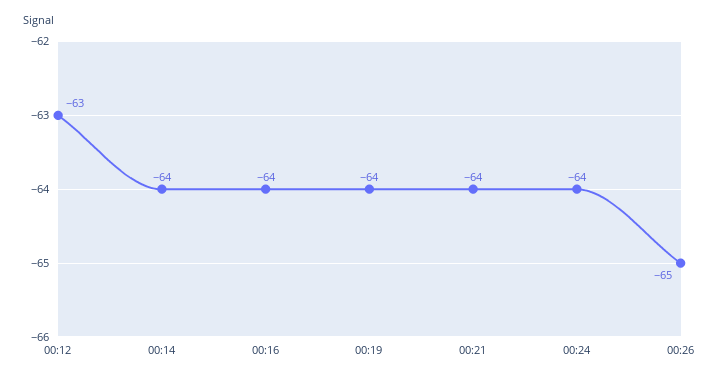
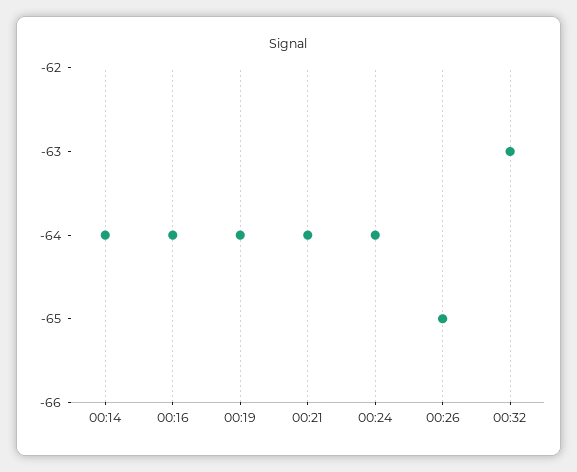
00:12: -63 -> none
00:32: none -> -63

